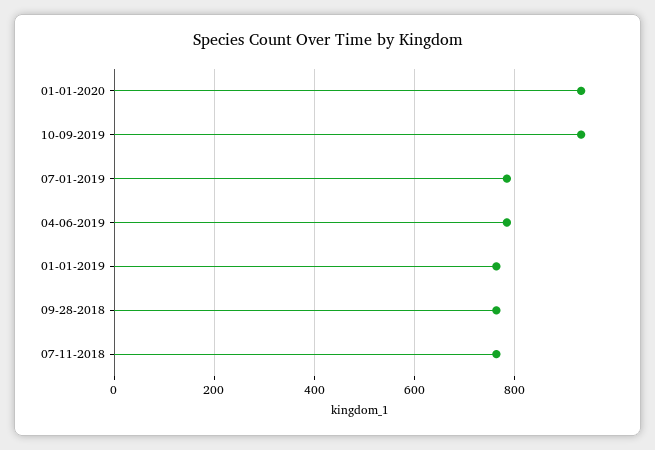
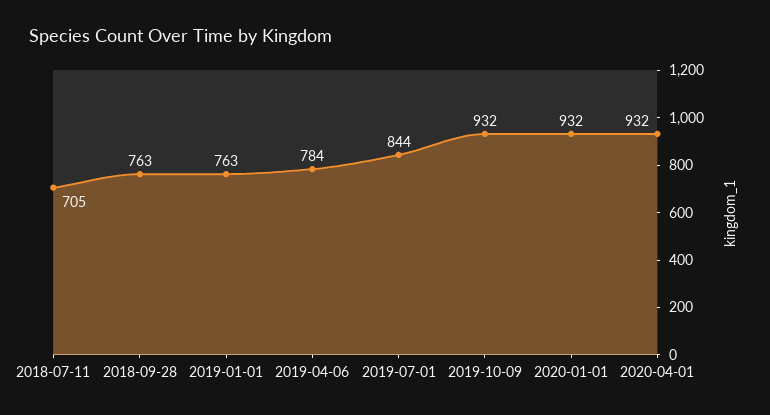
07-01-2019: 780 -> 844
07-11-2018: 760 -> 705
2020-04-01: none -> 932

